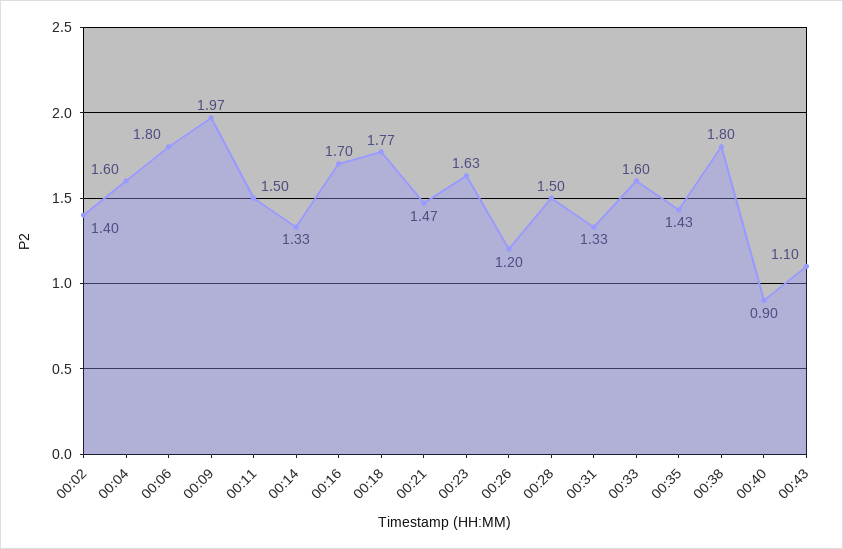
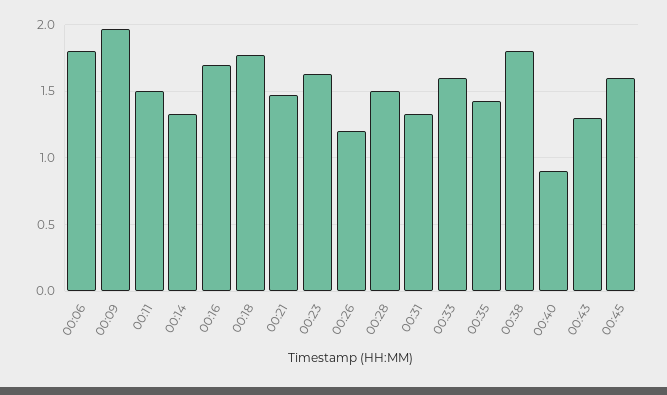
00:02: 1.4 -> none
00:04: 1.6 -> none
00:43: 1.1 -> 1.3
00:45: none -> 1.6

